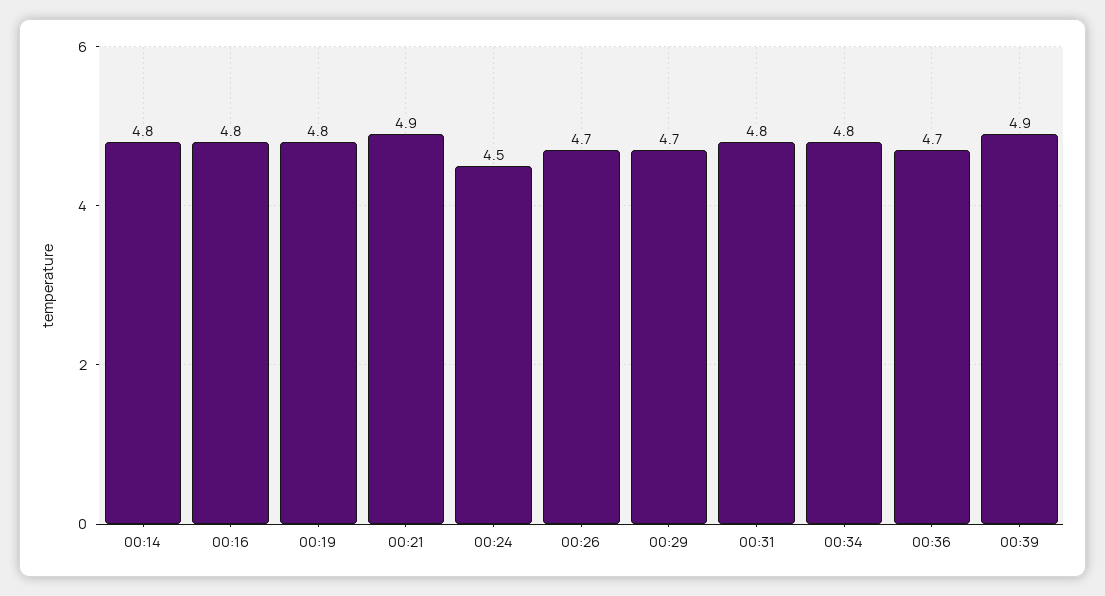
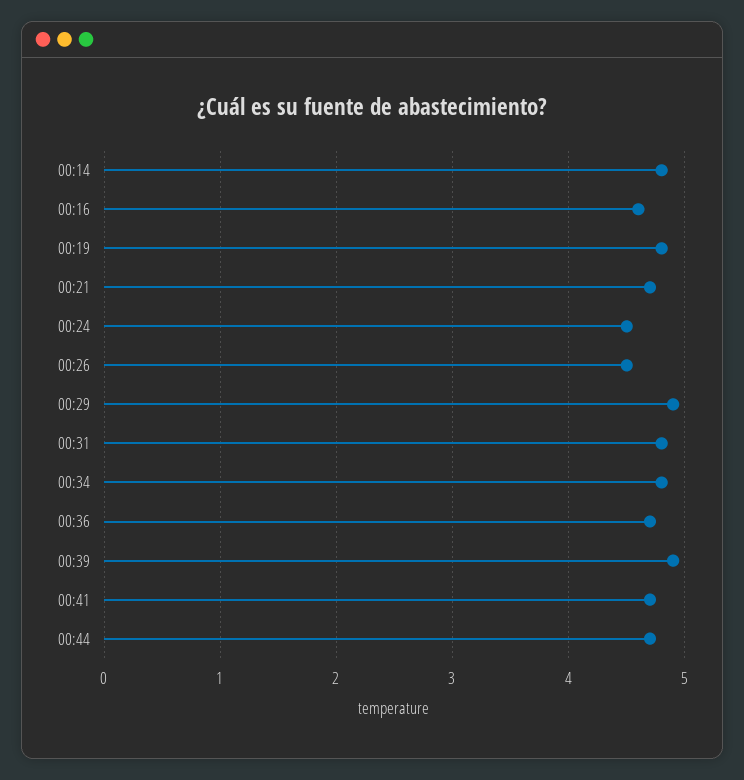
00:16: 4.8 -> 4.6
00:21: 4.9 -> 4.7
00:26: 4.7 -> 4.5
00:29: 4.7 -> 4.9
00:41: none -> 4.7
00:44: none -> 4.7

